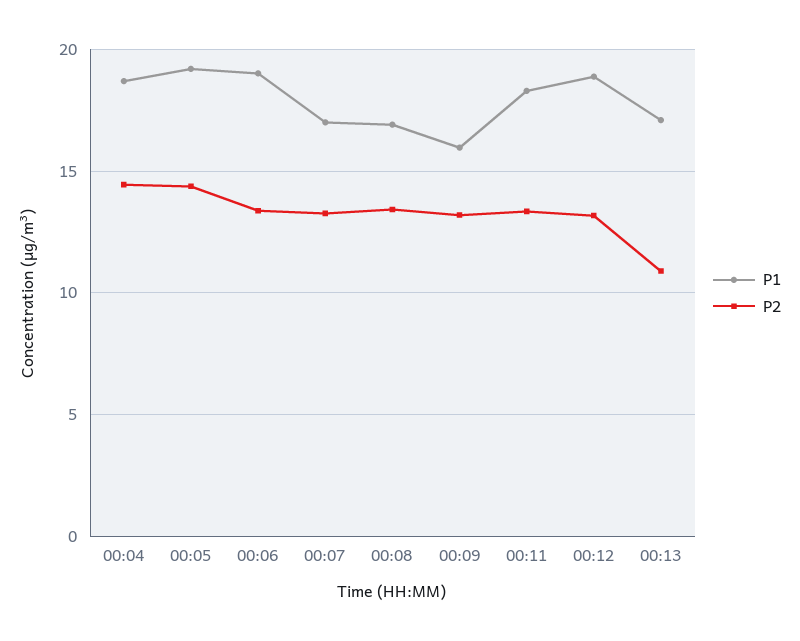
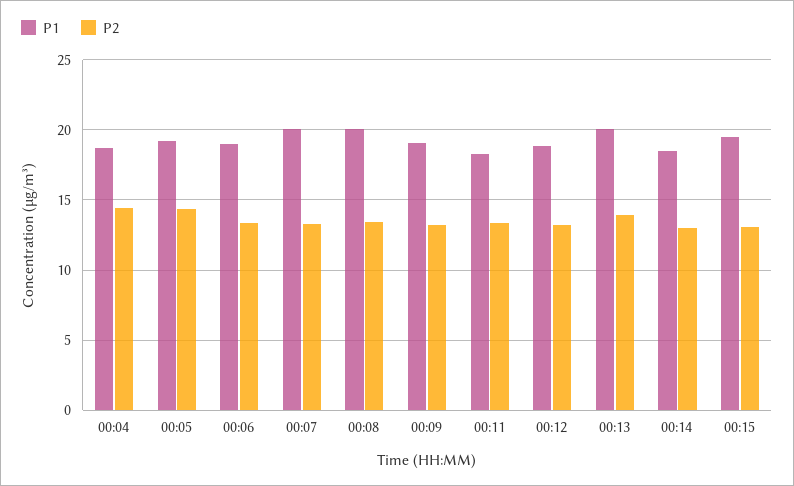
P1, 00:07: 17 -> 20
P1, 00:08: 17 -> 20
P1, 00:09: 16 -> 19
P1, 00:13: 17 -> 20
P2, 00:13: 11 -> 14
P1, 00:14: none -> 18.5
P2, 00:14: none -> 13
P1, 00:15: none -> 19.5
P2, 00:15: none -> 13

